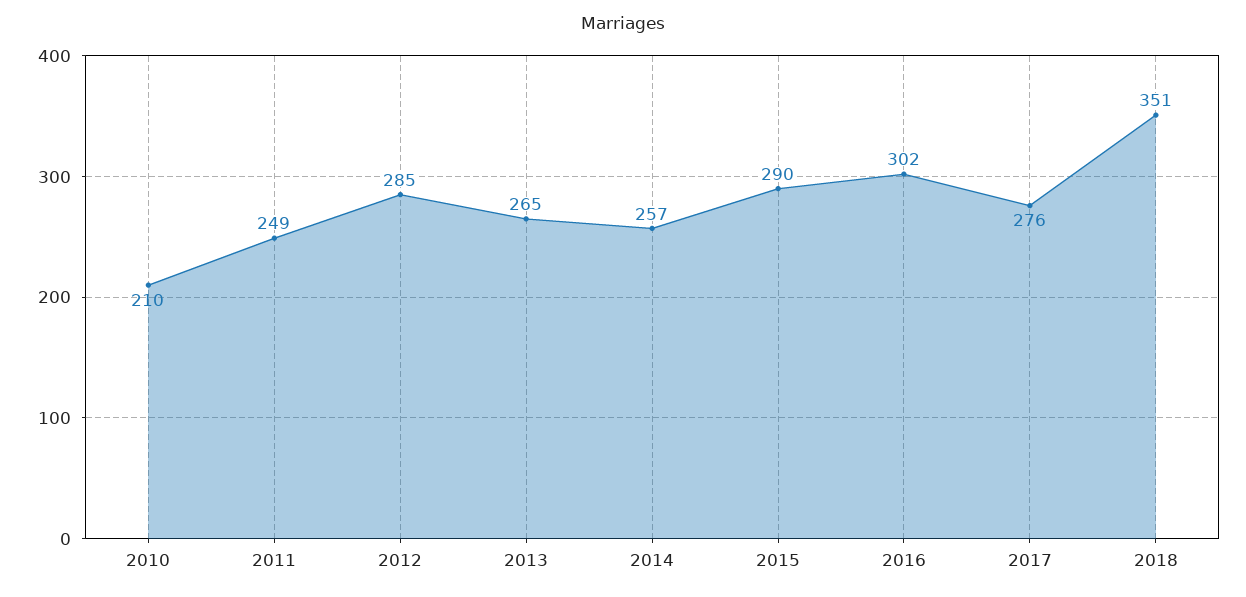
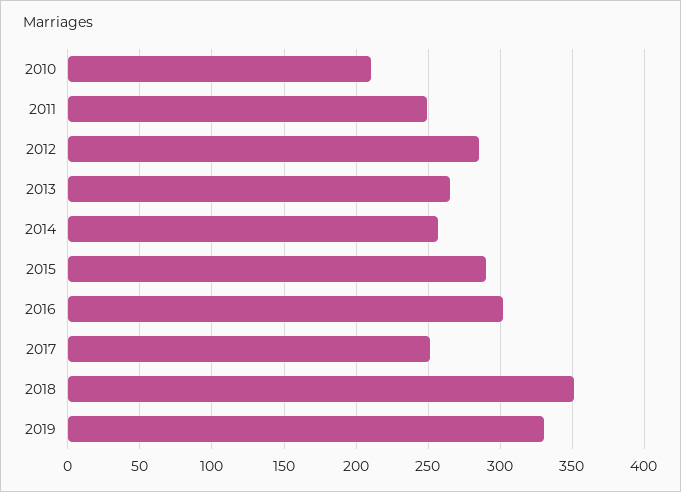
2017: 276 -> 250
2019: none -> 330

